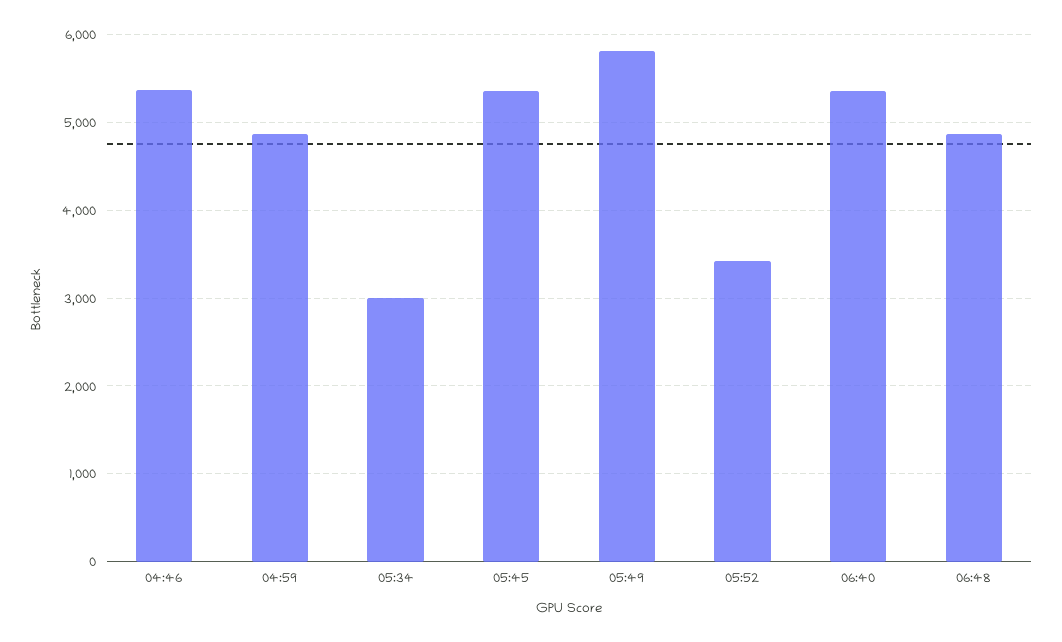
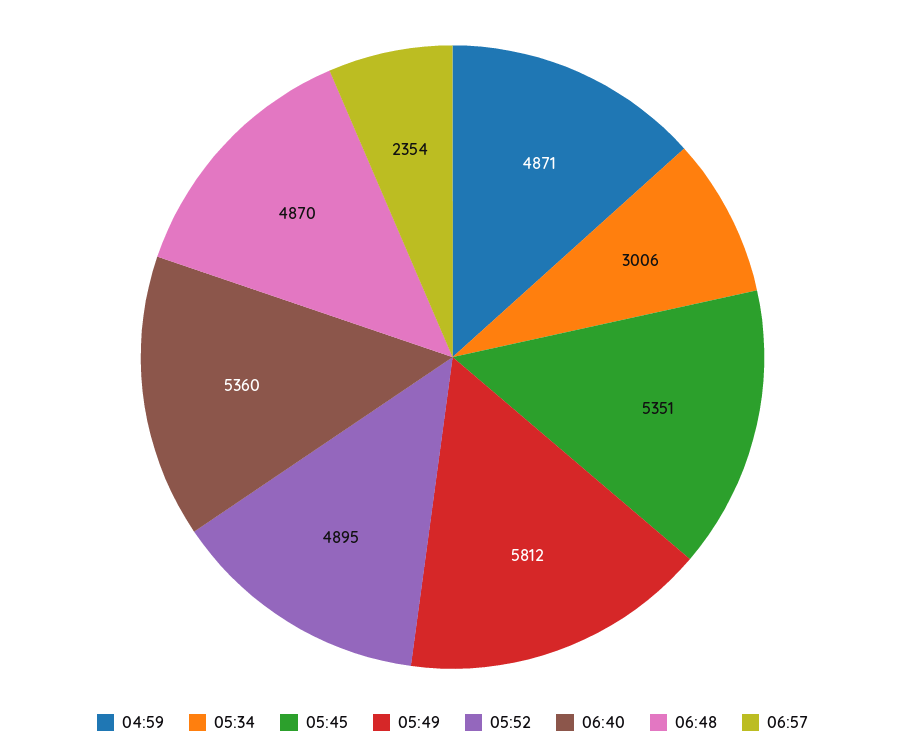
04:46: 5400 -> none
05:52: 3400 -> 4895
06:57: none -> 2354

